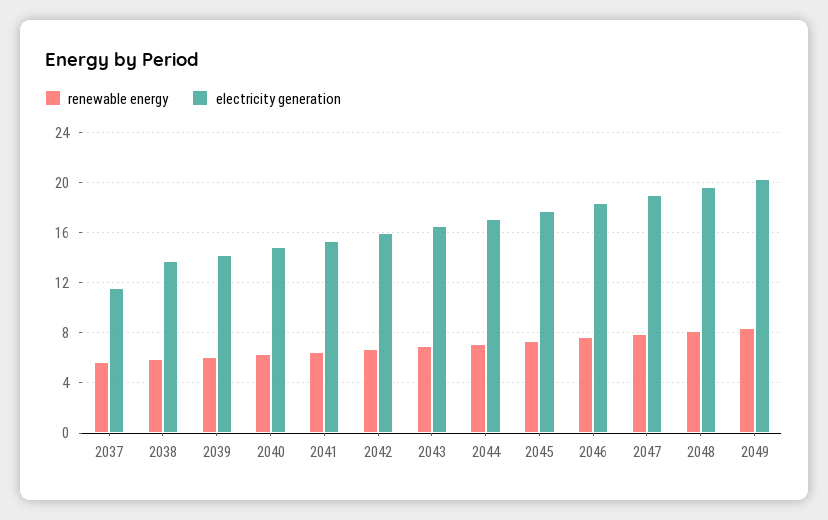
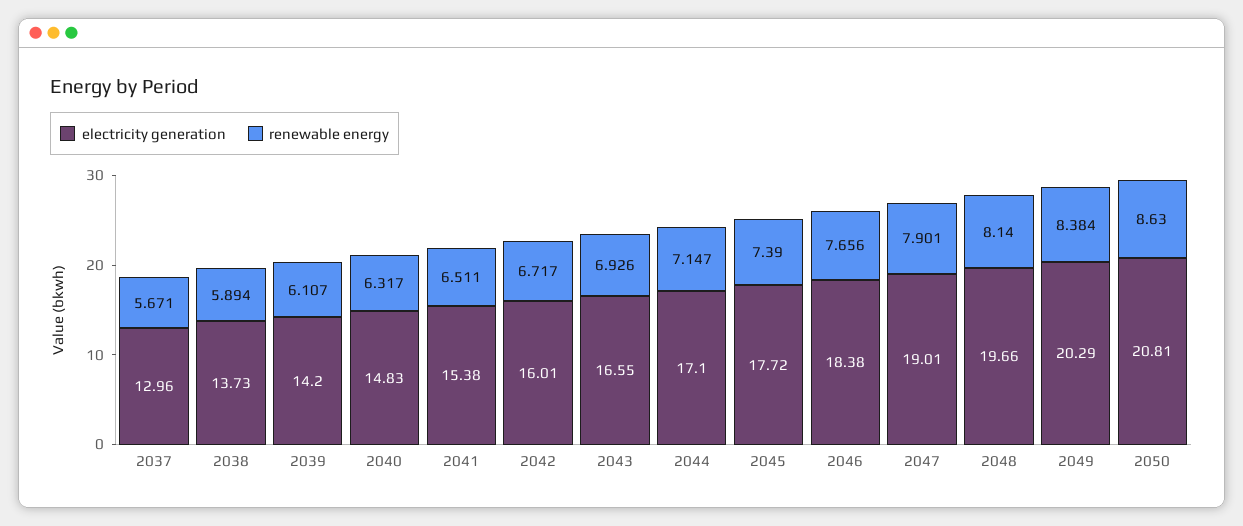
electricity generation, 2037: 11.5 -> 12.96
electricity generation, 2050: none -> 20.81
renewable energy, 2050: none -> 8.63

